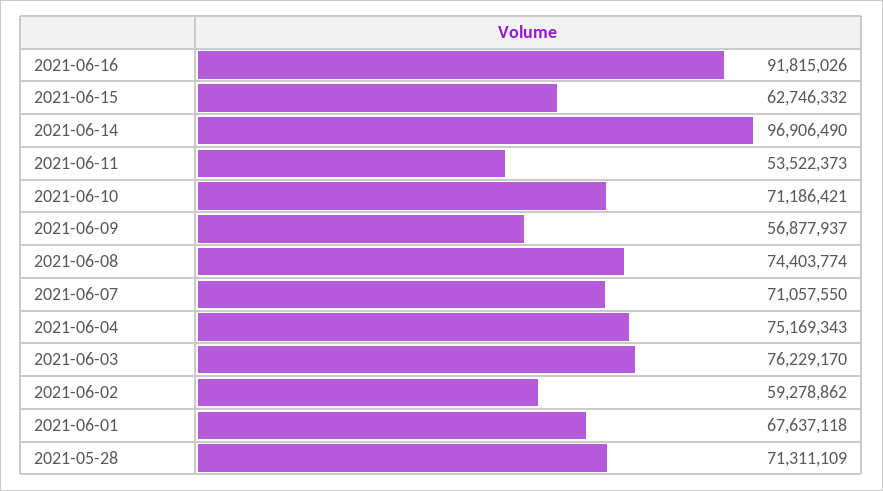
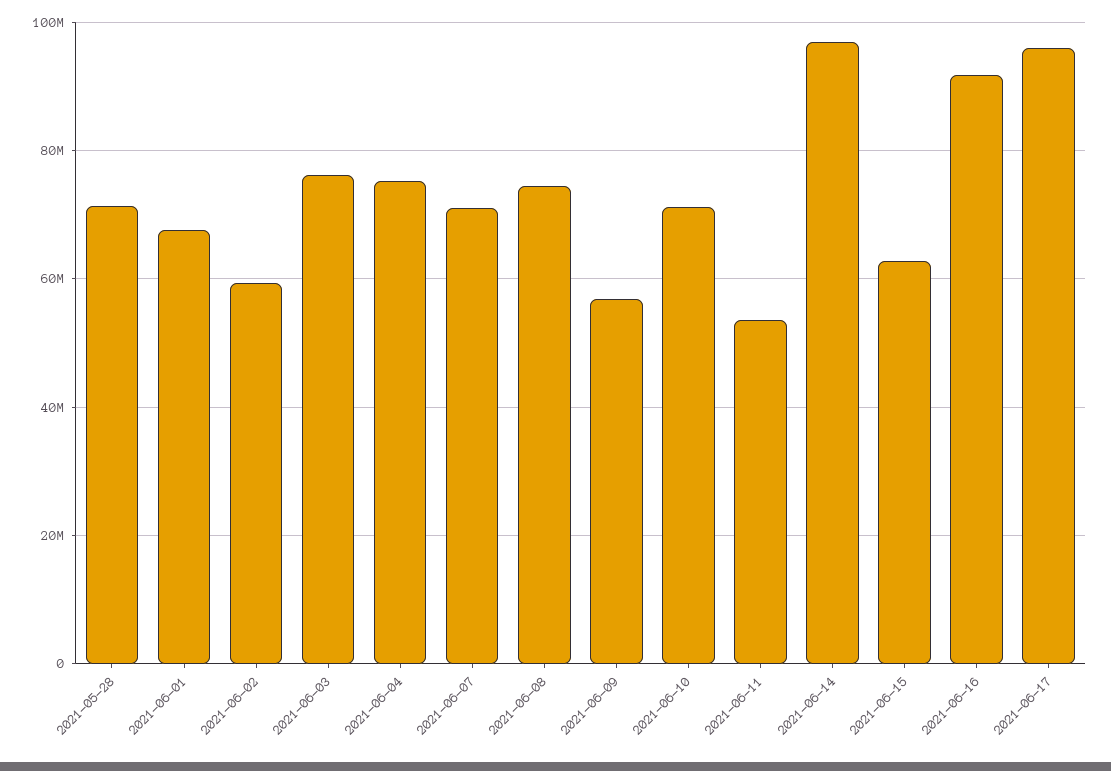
2021-06-17: none -> 96000000

